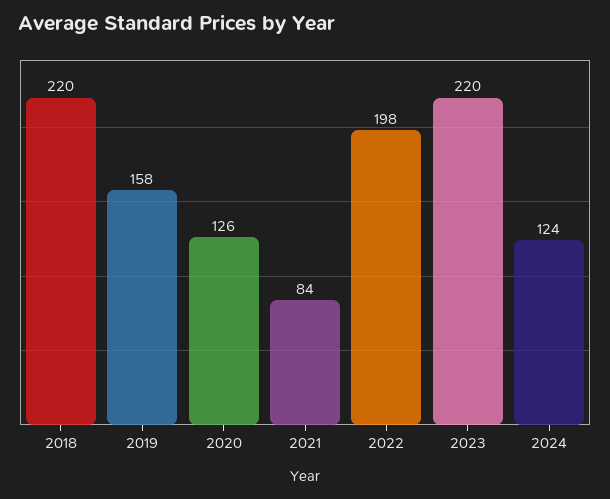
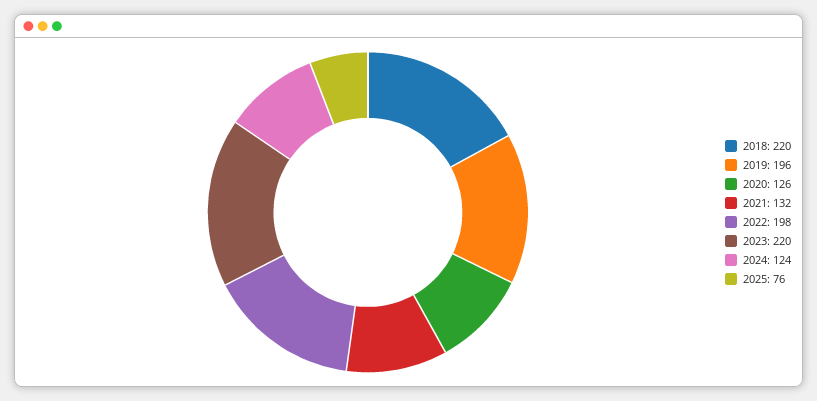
2019: 158 -> 196
2021: 84 -> 132
2025: none -> 76

